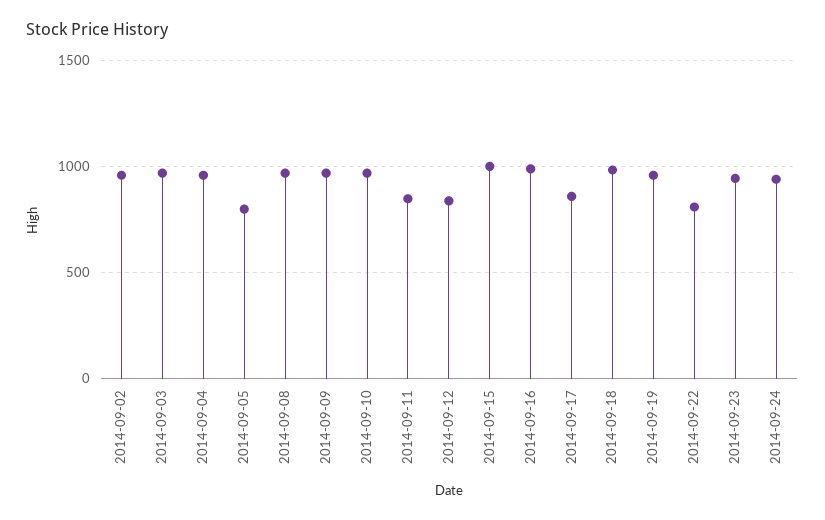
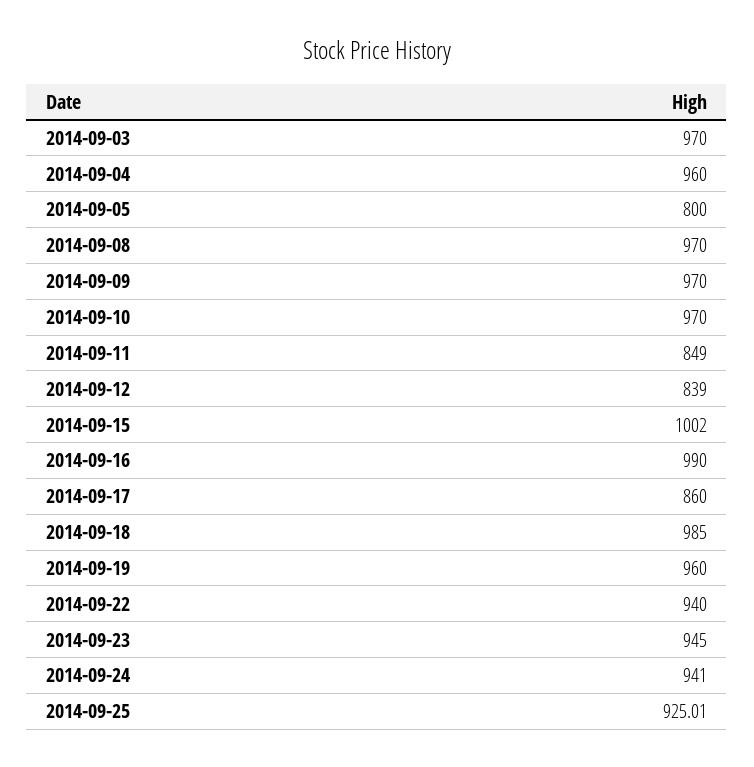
2014-09-02: 950 -> none
2014-09-22: 800 -> 940
2014-09-25: none -> 925.01

